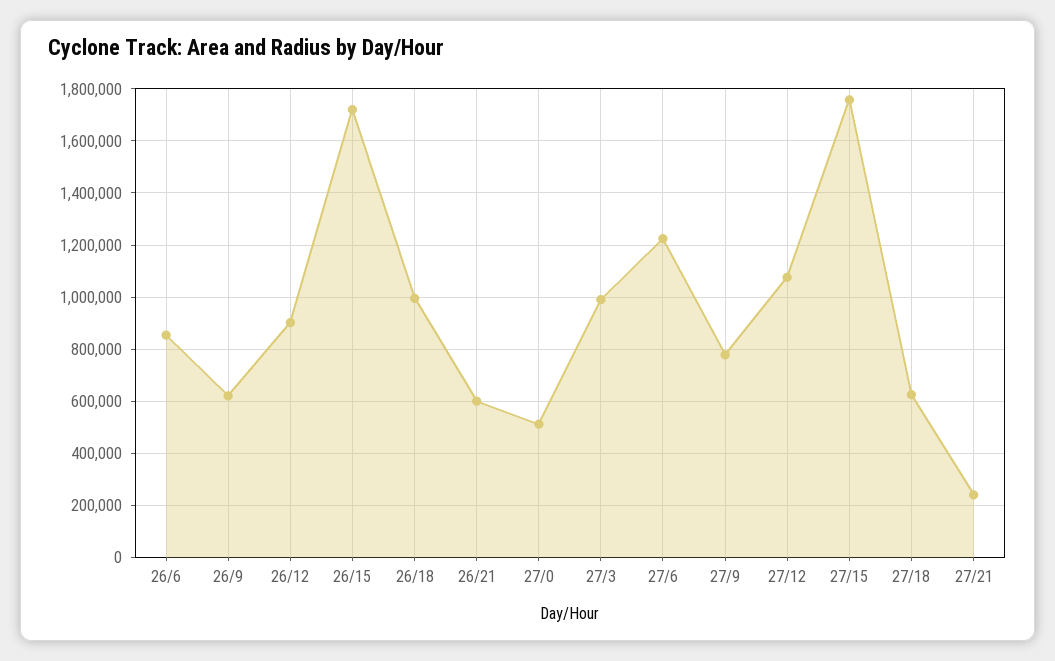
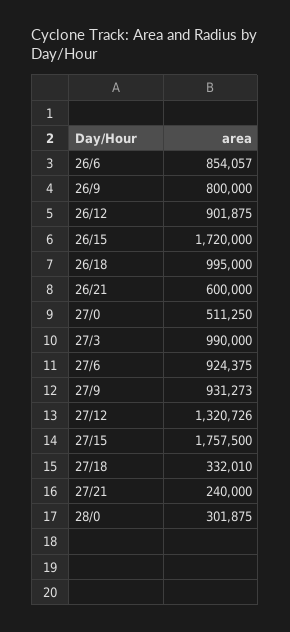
26/9: 625000 -> 800000
27/6: 1225000 -> 924375
27/9: 775000 -> 931273
27/12: 1075000 -> 1320726
27/18: 625000 -> 332010
28/0: none -> 301875

